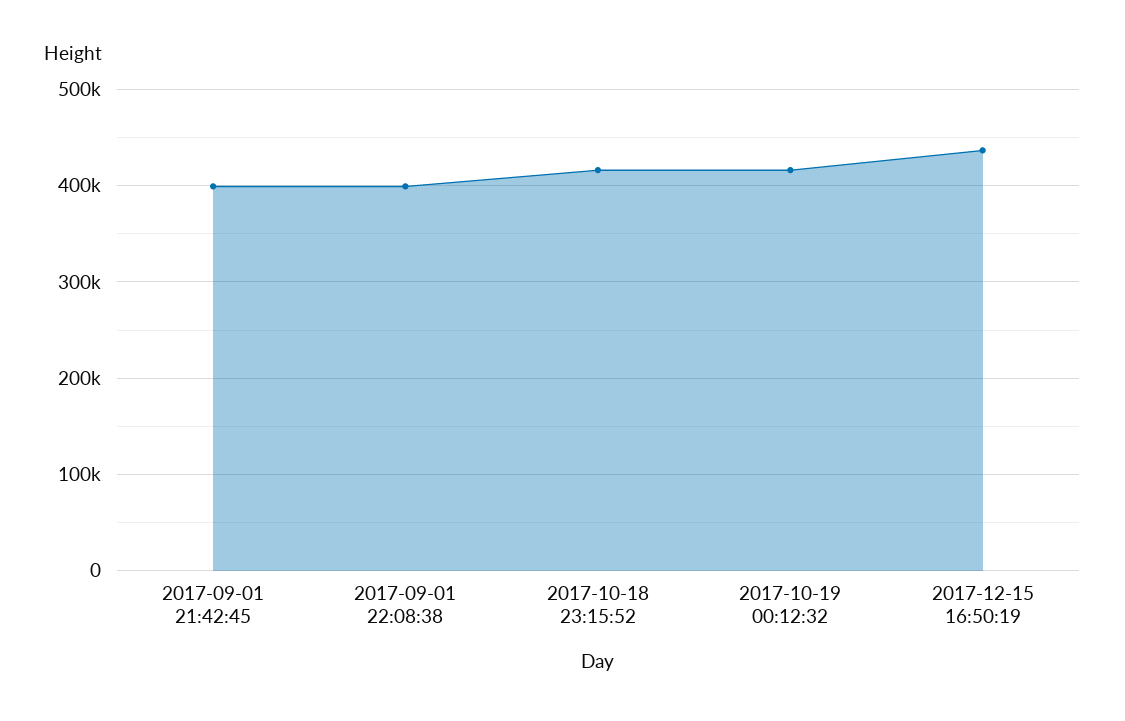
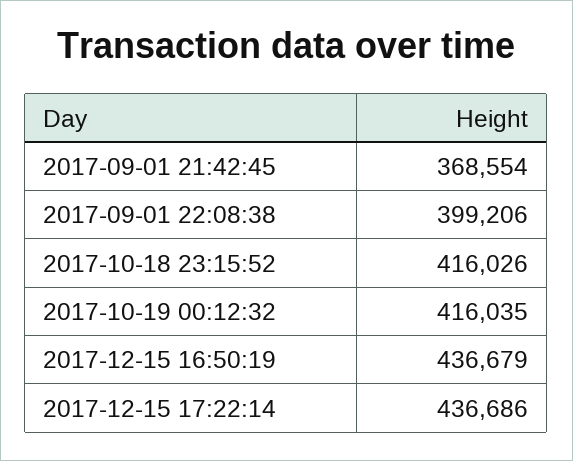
2017-09-01 21:42:45: 400000 -> 368554
2017-12-15 17:22:14: none -> 436686

